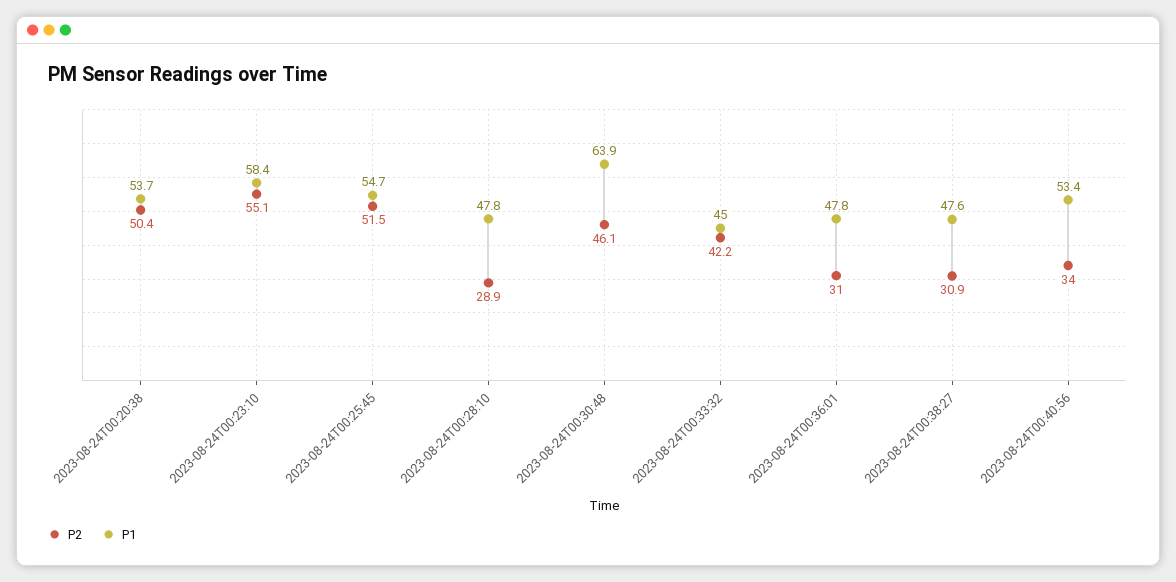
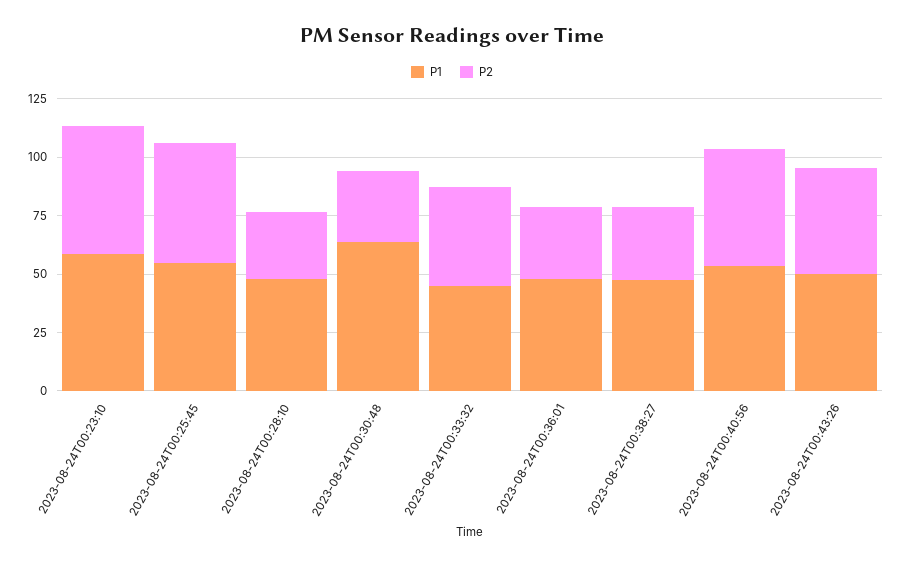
P2, 2023-08-24T00:20:38: 50.4 -> none
P1, 2023-08-24T00:20:38: 53.7 -> none
P2, 2023-08-24T00:30:48: 46.1 -> 30
P2, 2023-08-24T00:40:56: 34 -> 50
P1, 2023-08-24T00:43:26: none -> 50
P2, 2023-08-24T00:43:26: none -> 45

